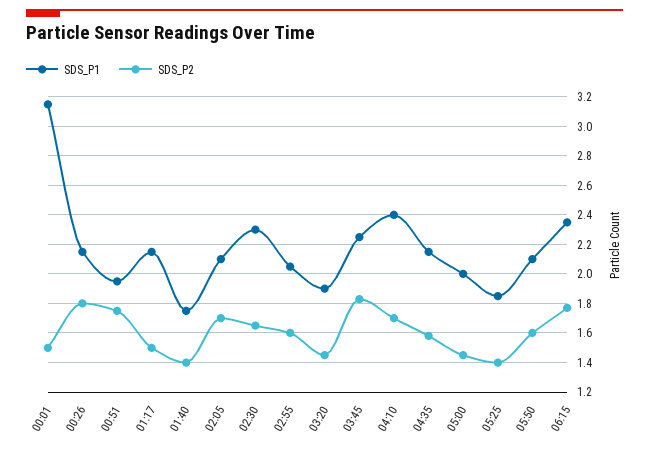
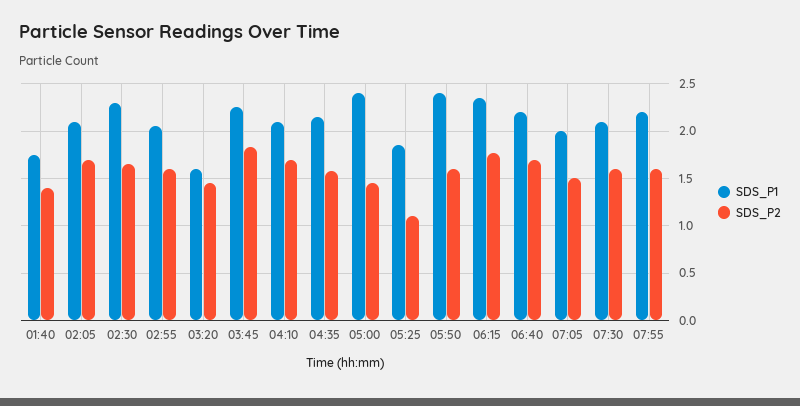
SDS_P1, 00:01: 3.15 -> none
SDS_P2, 00:01: 1.5 -> none
SDS_P1, 00:26: 2.15 -> none
SDS_P2, 00:26: 1.8 -> none
SDS_P1, 00:51: 1.95 -> none
SDS_P2, 00:51: 1.75 -> none
SDS_P1, 01:17: 2.15 -> none
SDS_P2, 01:17: 1.5 -> none
SDS_P1, 03:20: 1.9 -> 1.6
SDS_P1, 04:10: 2.4 -> 2.1
SDS_P1, 05:00: 2 -> 2.4
SDS_P2, 05:25: 1.4 -> 1.1
SDS_P1, 05:50: 2.1 -> 2.4
SDS_P1, 06:40: none -> 2.2
SDS_P2, 06:40: none -> 1.7
SDS_P1, 07:05: none -> 2
SDS_P2, 07:05: none -> 1.5
SDS_P1, 07:30: none -> 2.1
SDS_P2, 07:30: none -> 1.6
SDS_P1, 07:55: none -> 2.2
SDS_P2, 07:55: none -> 1.6

